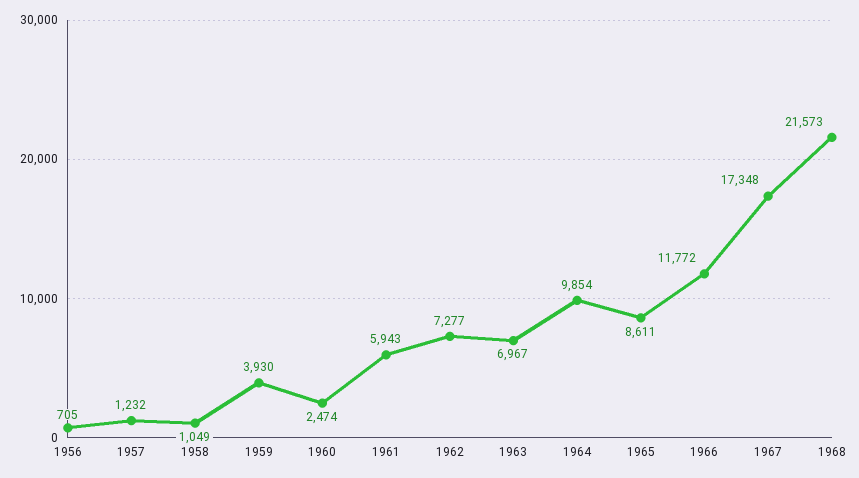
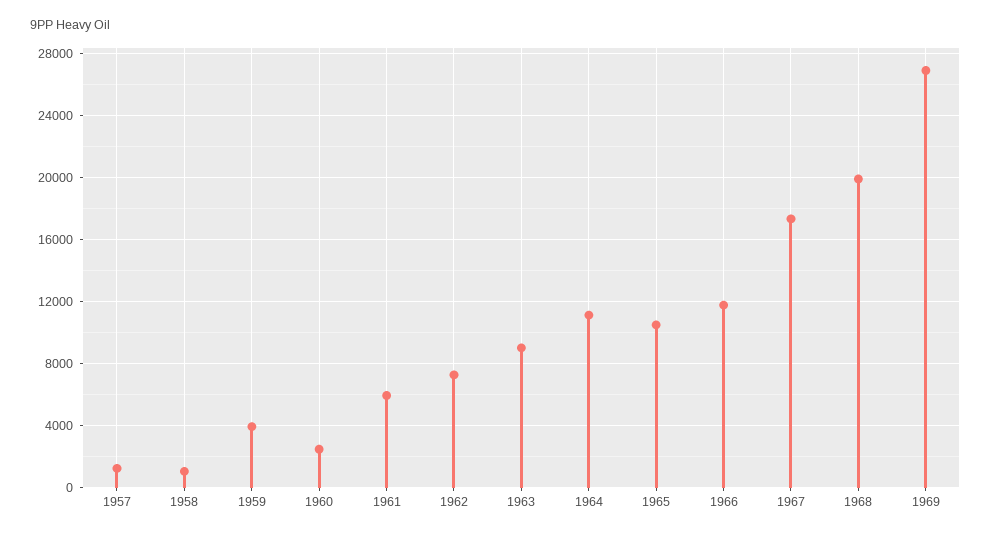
1956: 705 -> none
1963: 6967 -> 9000
1964: 9854 -> 11000
1965: 8611 -> 10500
1968: 21573 -> 20000
1969: none -> 27000

